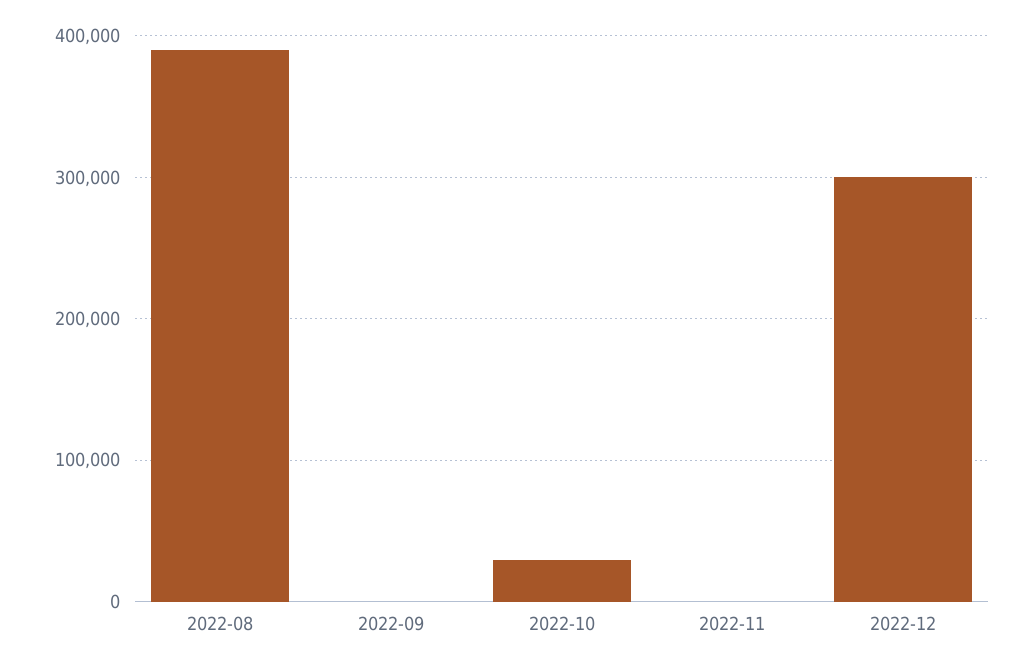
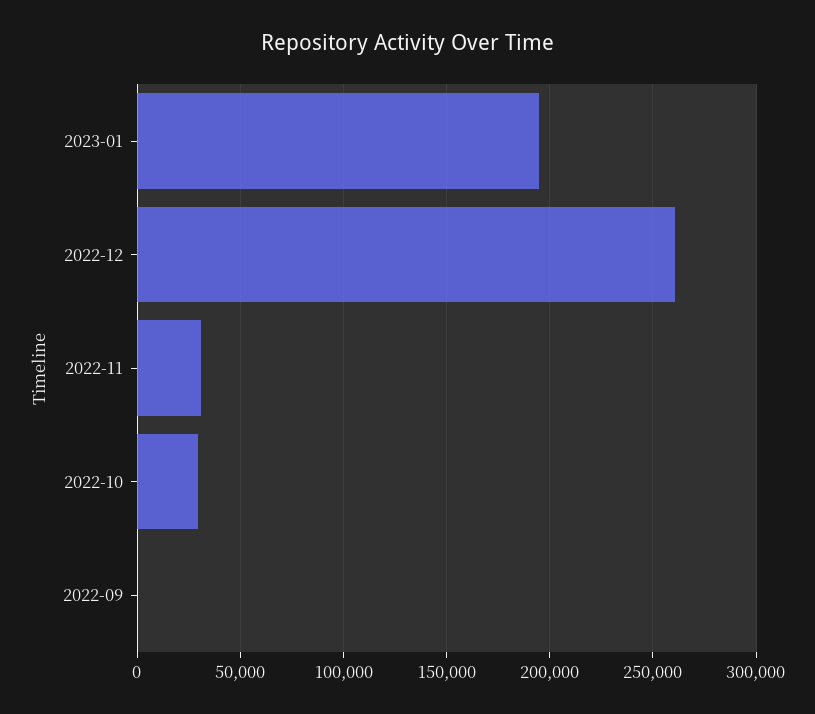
2022-08: 390000 -> none
2022-11: 0 -> 30000
2022-12: 300000 -> 260000
2023-01: none -> 195000

